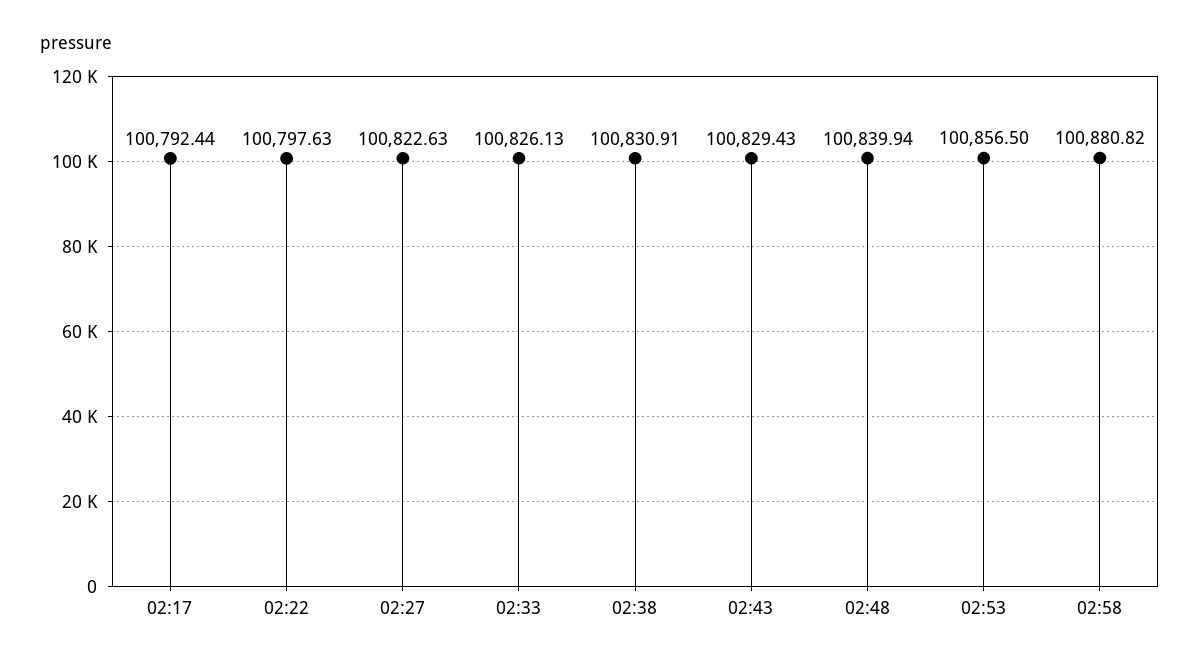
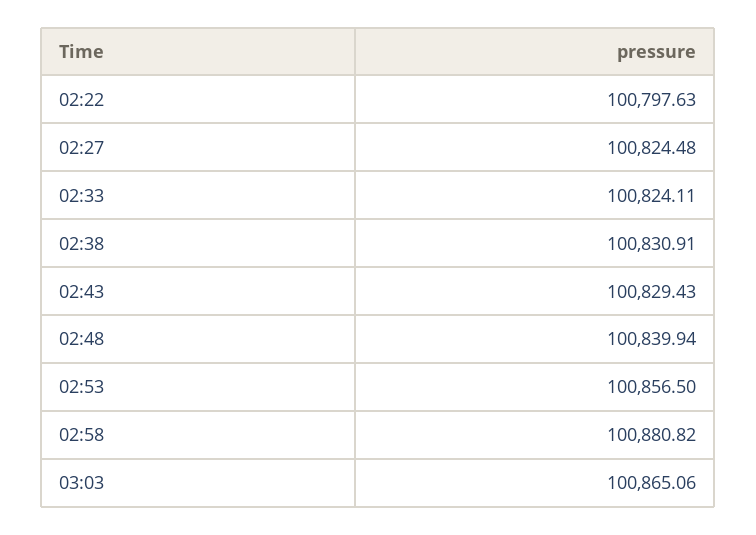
02:17: 100792.44 -> none
02:27: 100822.63 -> 100824.48
02:33: 100826.13 -> 100824.11
03:03: none -> 100865.06

